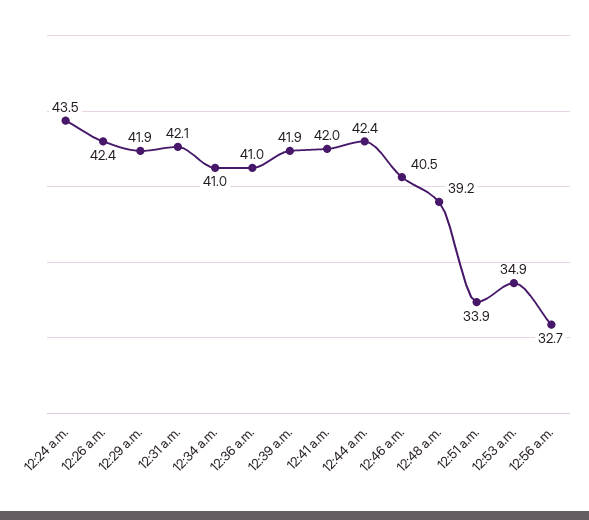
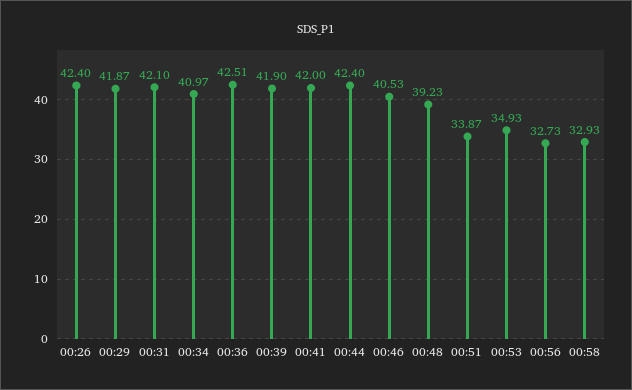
12:24 a.m.: 43.5 -> none
12:36 a.m.: 41 -> 42.51
00:58: none -> 32.93

